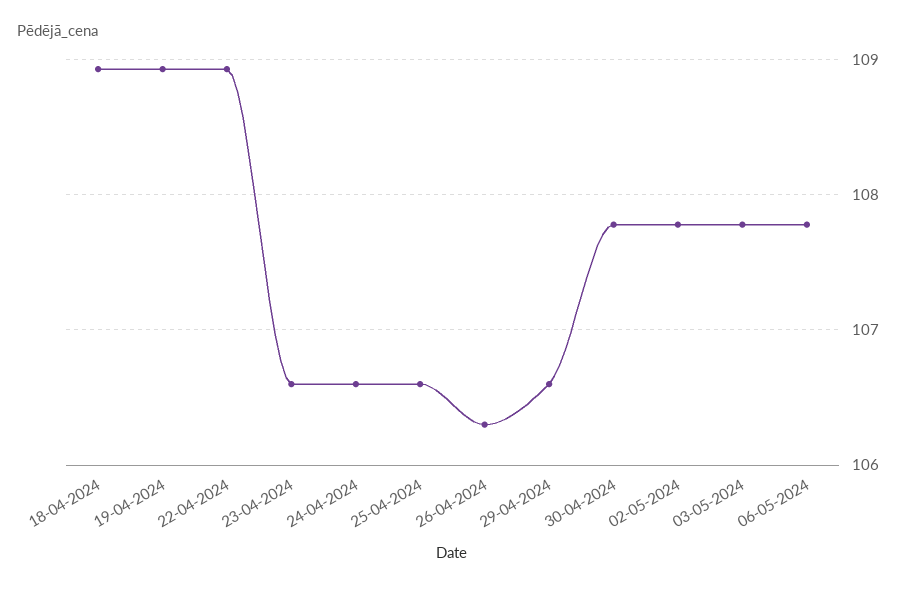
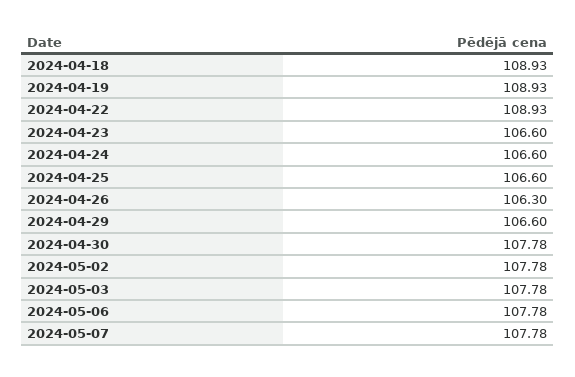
2024-05-07: none -> 107.78

